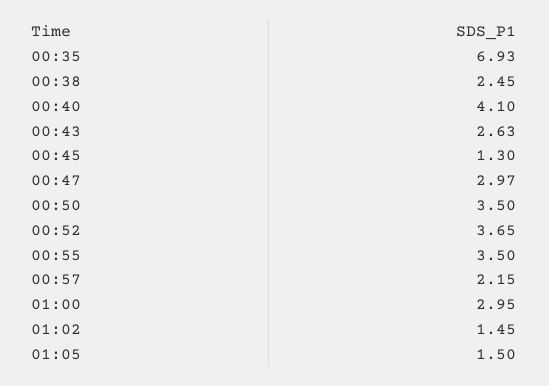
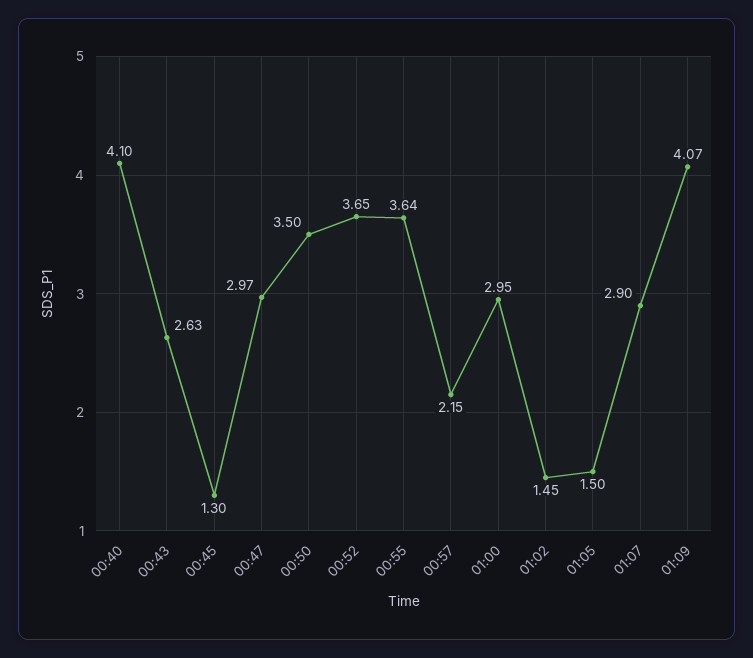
00:35: 6.93 -> none
00:38: 2.45 -> none
00:55: 3.5 -> 3.64
01:07: none -> 2.9
01:09: none -> 4.07

